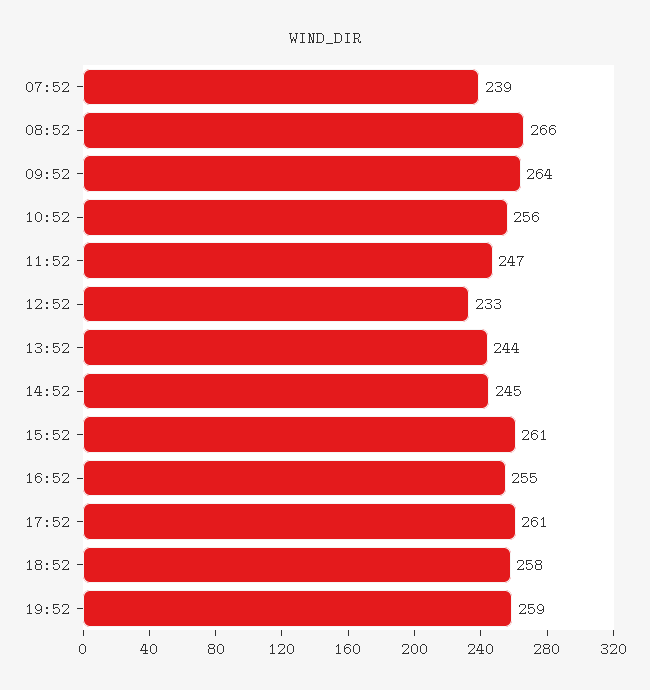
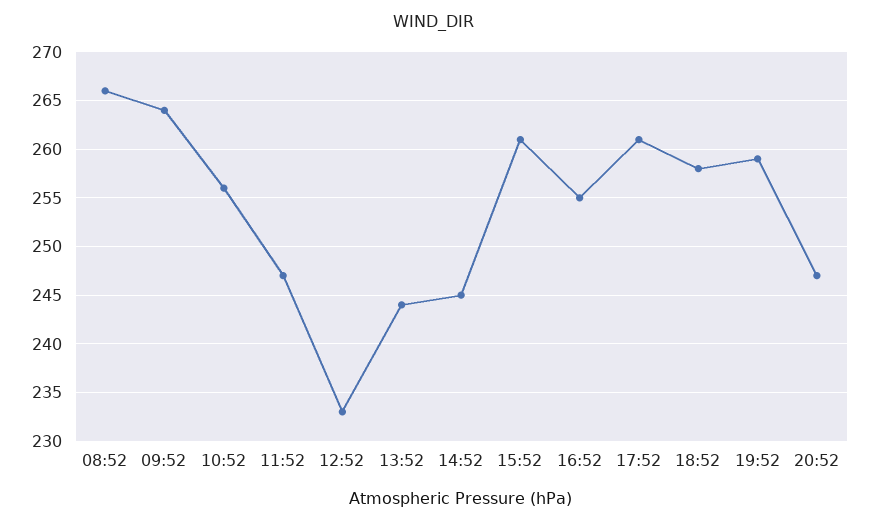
07:52: 239 -> none
20:52: none -> 247

